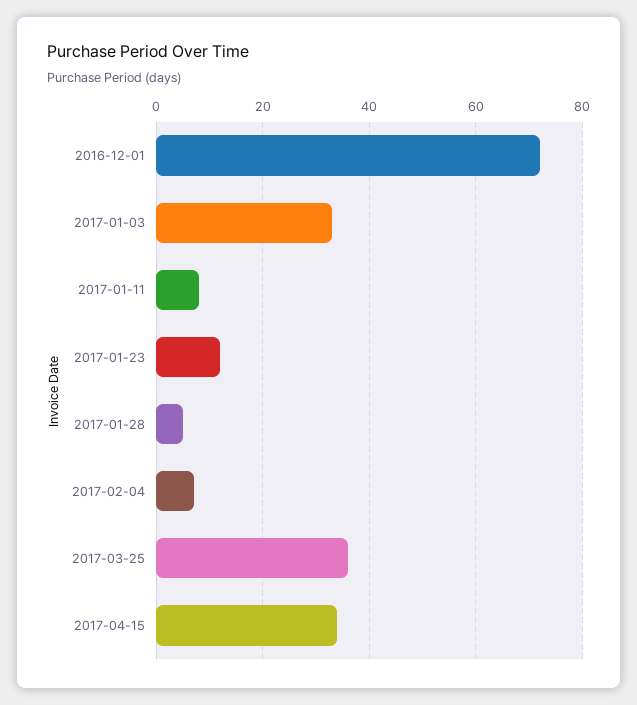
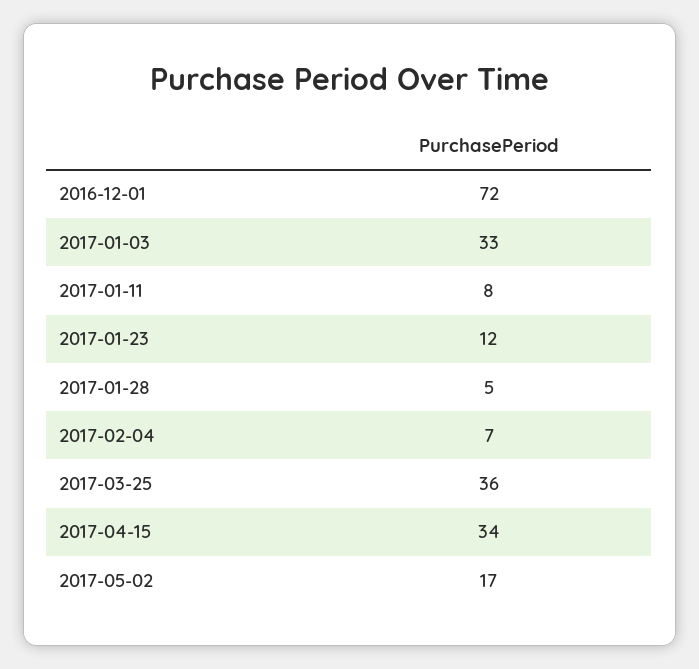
2017-05-02: none -> 17

